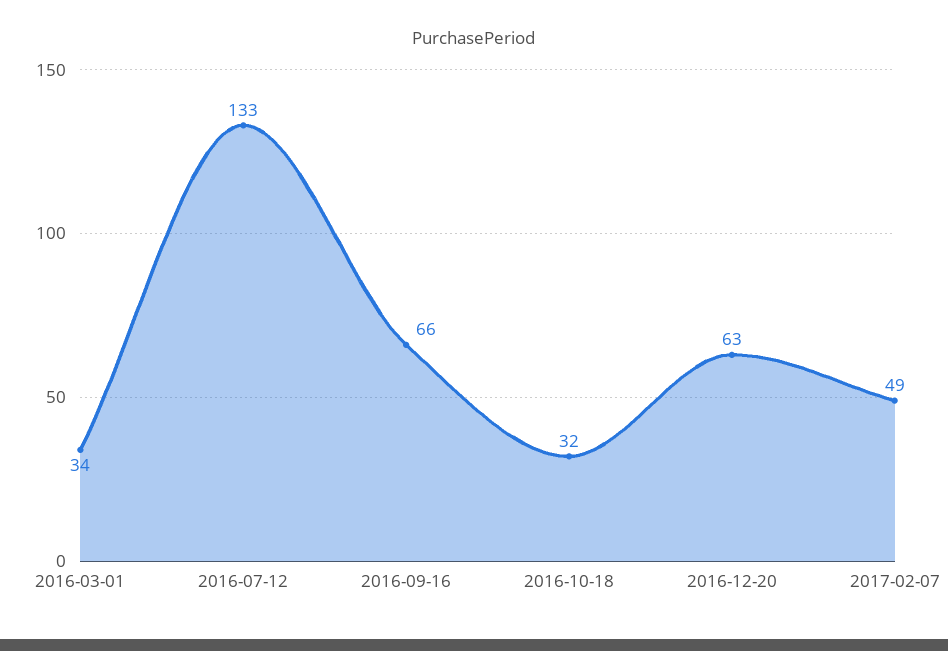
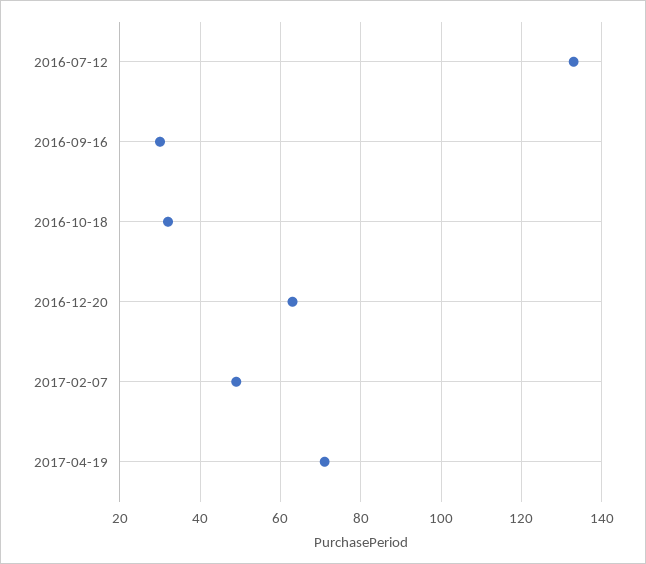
2016-03-01: 34 -> none
2016-09-16: 66 -> 30
2017-04-19: none -> 70

